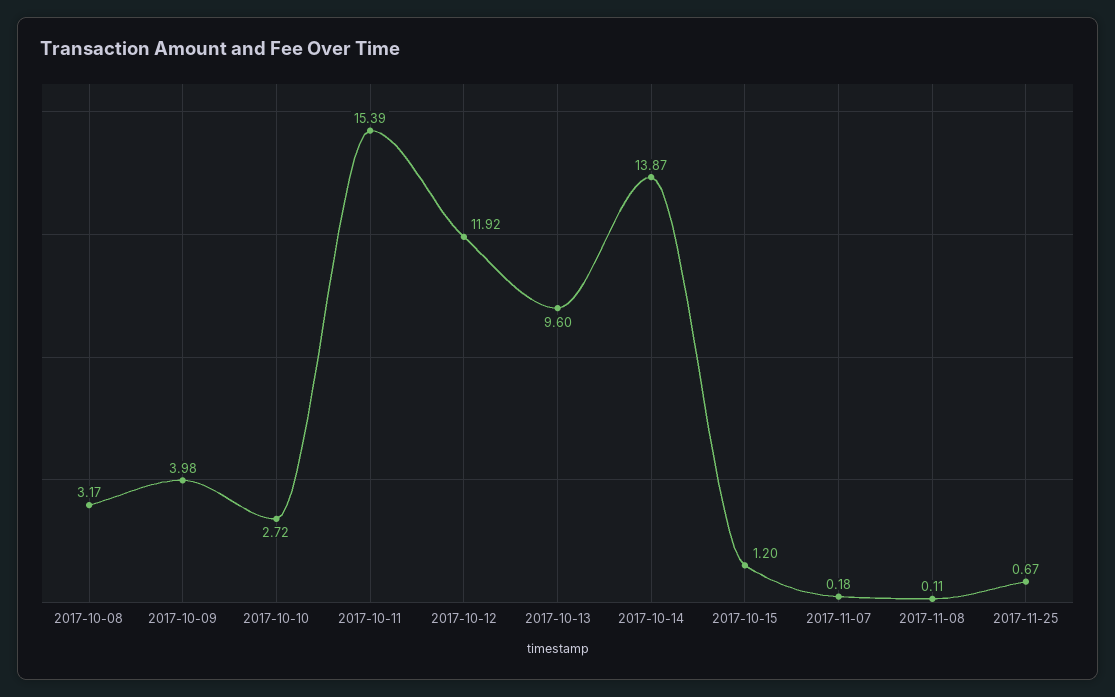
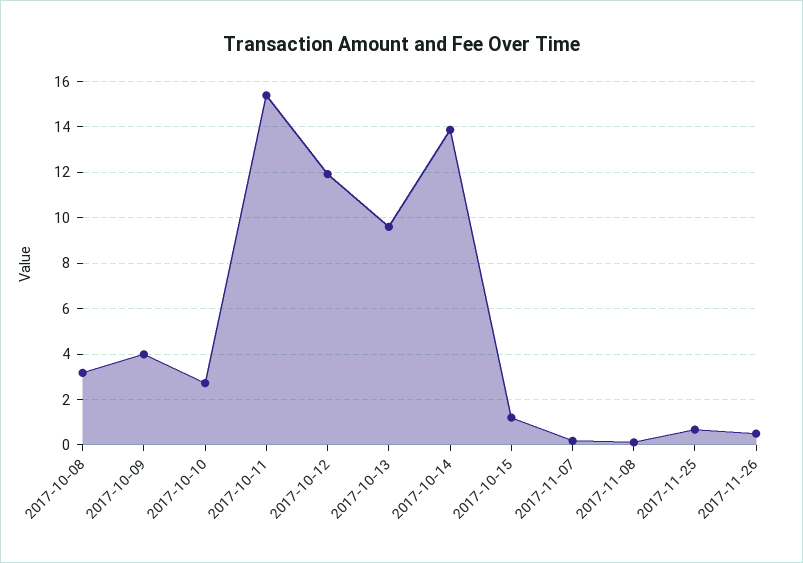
2017-11-26: none -> 0.5

